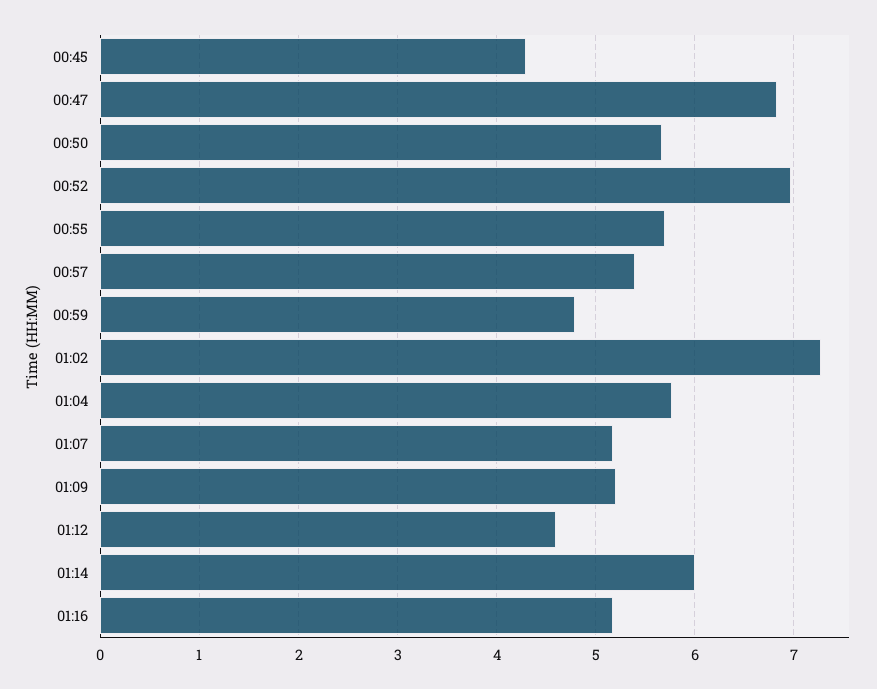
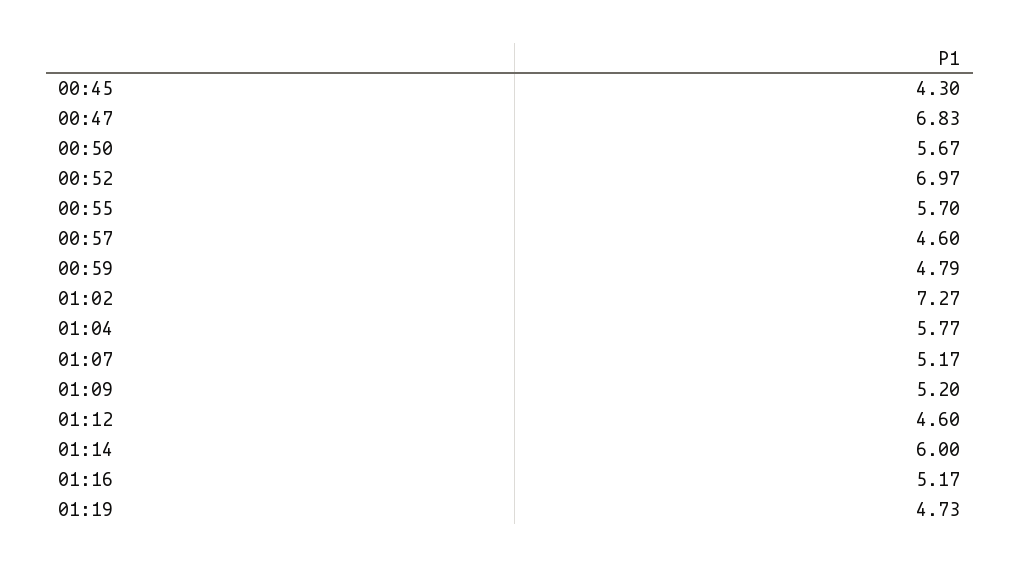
00:57: 5.4 -> 4.6
01:19: none -> 4.73

